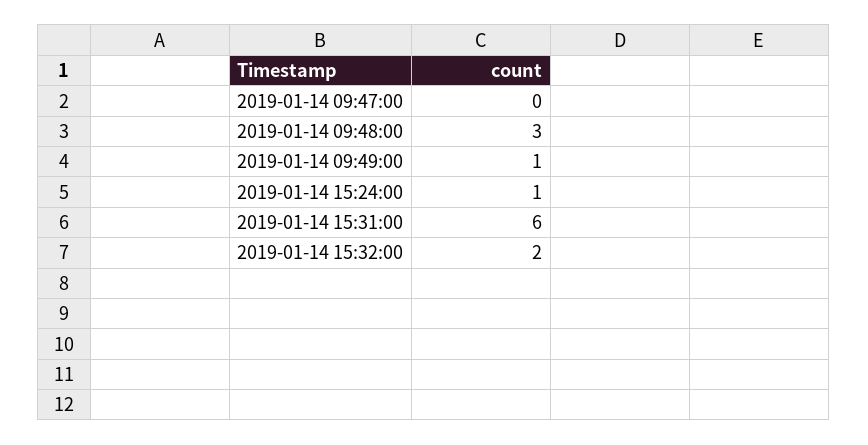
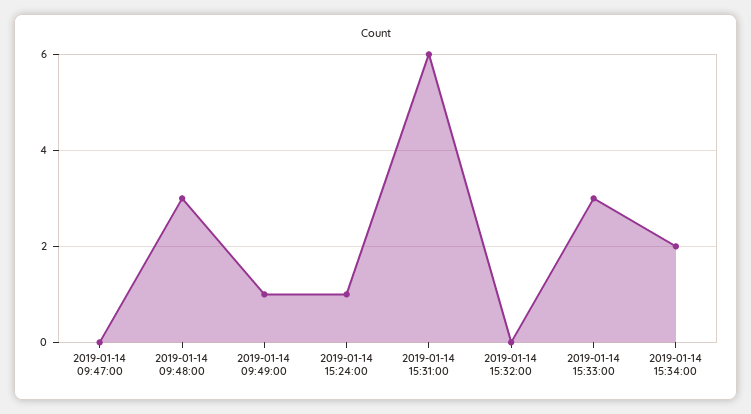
2019-01-14 15:32:00: 2 -> 0
2019-01-14 15:33:00: none -> 3
2019-01-14 15:34:00: none -> 2

